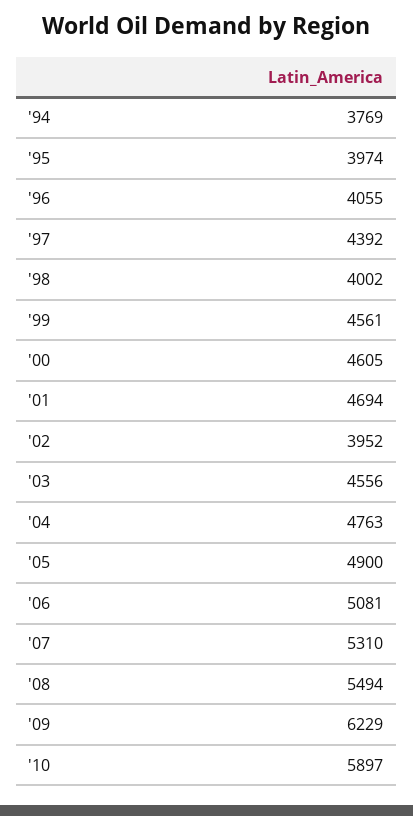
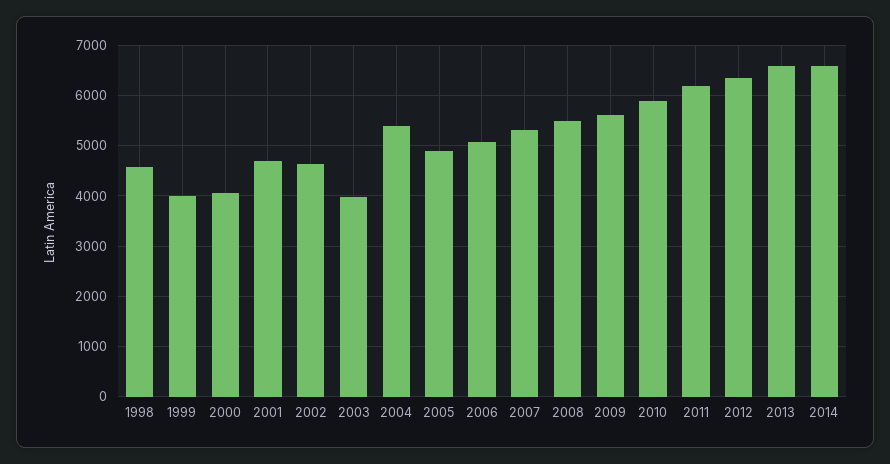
'94: 3769 -> none
'95: 3974 -> none
'96: 4055 -> none
'97: 4392 -> none
'98: 4002 -> 4600
'99: 4561 -> 4000
'00: 4605 -> 4000
'02: 3952 -> 4600
'03: 4556 -> 4000
'04: 4763 -> 5400
'09: 6229 -> 5600
2011: none -> 6200
2012: none -> 6400
2013: none -> 6600
2014: none -> 6600

